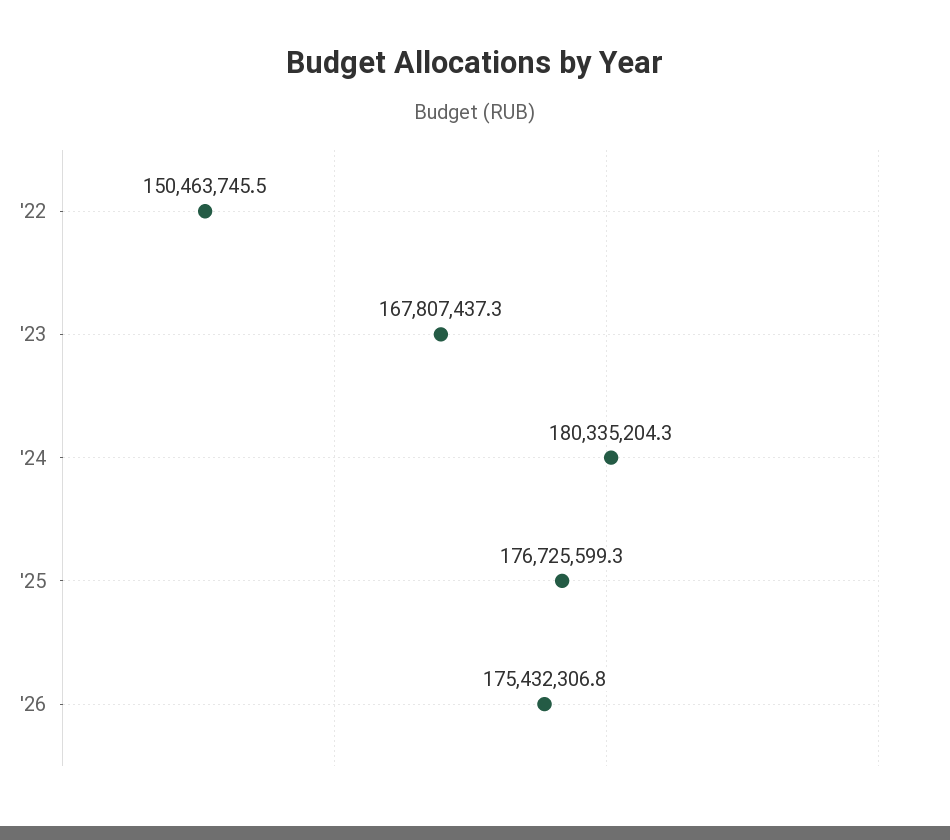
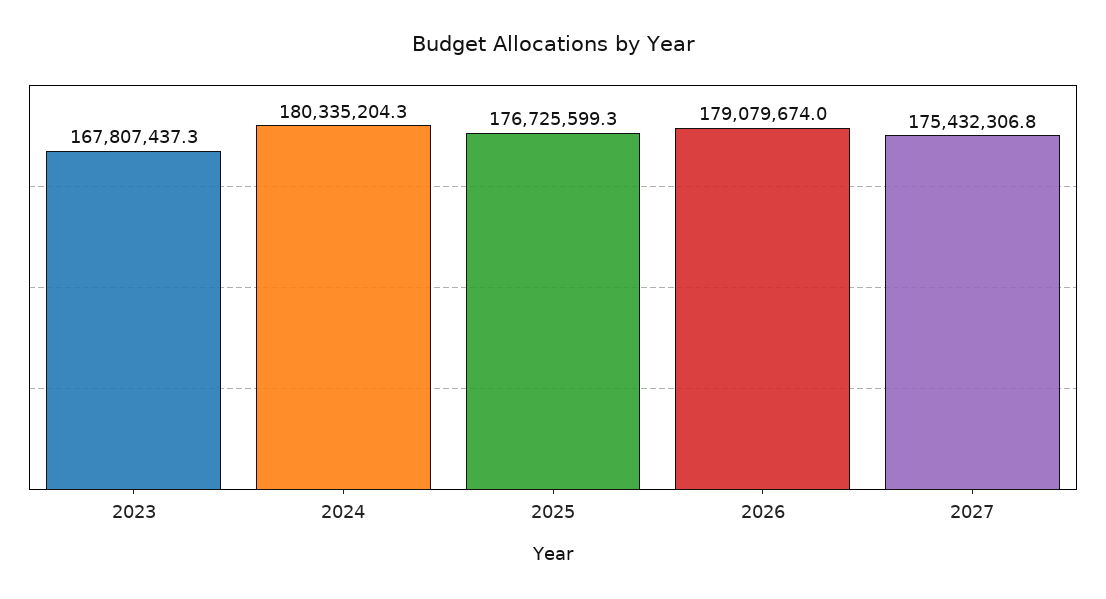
'22: 150463745.5 -> none
'26: 175432306.8 -> 179079674
2027: none -> 175432306.8

